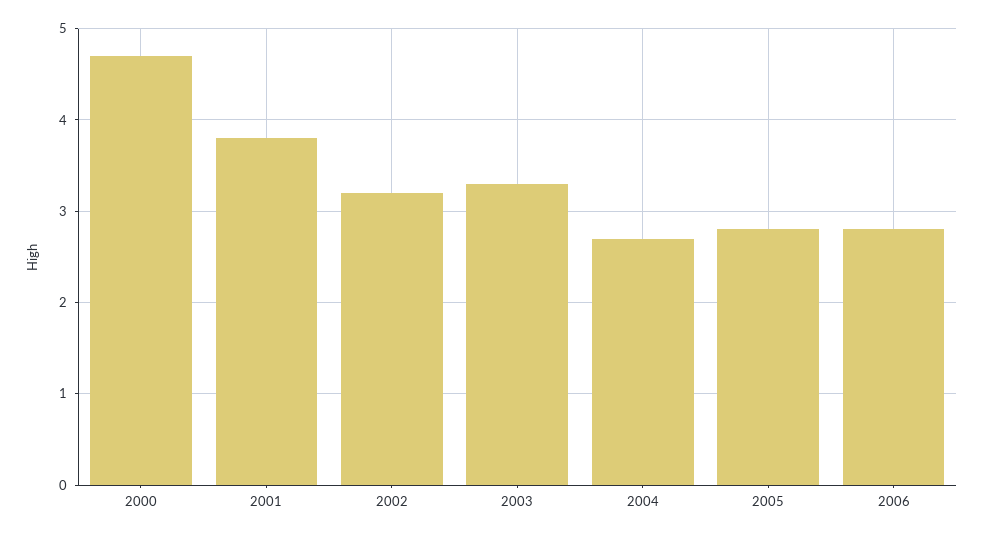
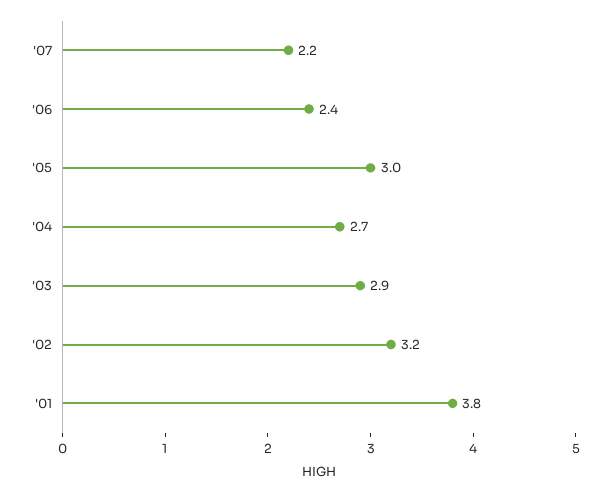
2000: 4.7 -> none
2003: 3.3 -> 2.9
2005: 2.8 -> 3
2006: 2.8 -> 2.4
'07: none -> 2.2

